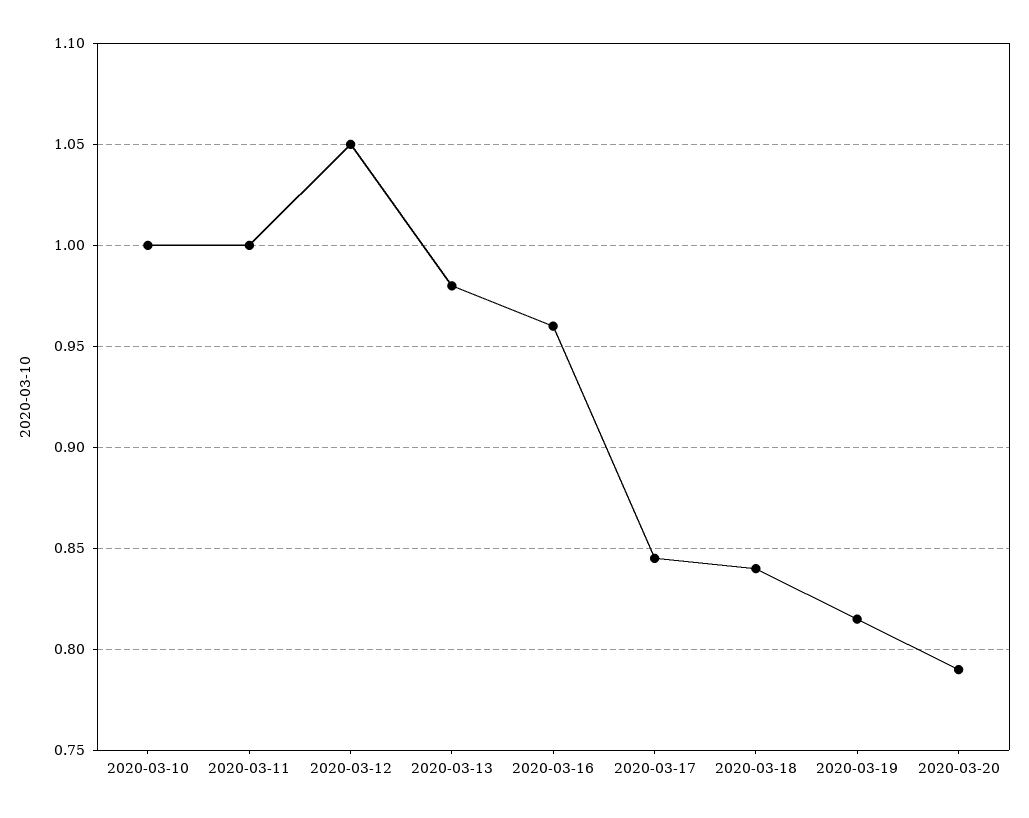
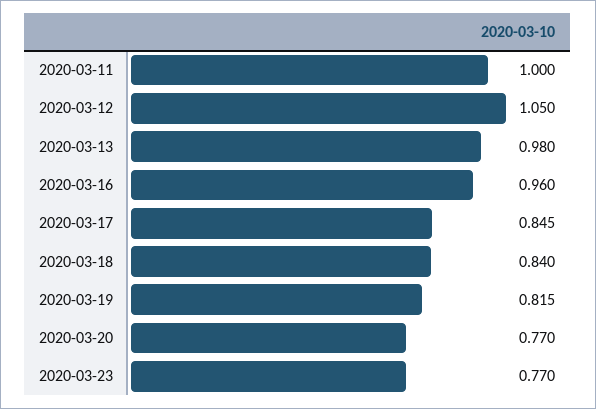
2020-03-10: 1 -> none
2020-03-20: 0.79 -> 0.77
2020-03-23: none -> 0.77

